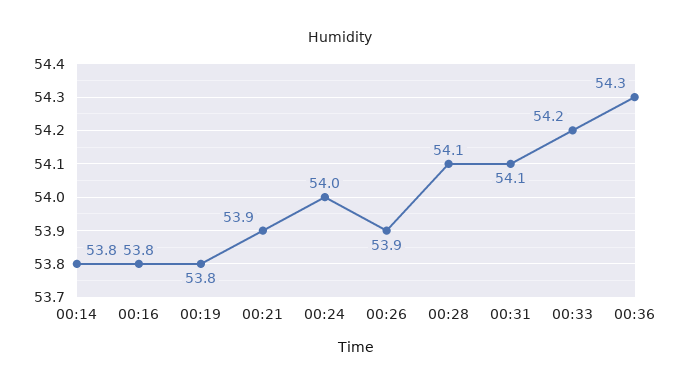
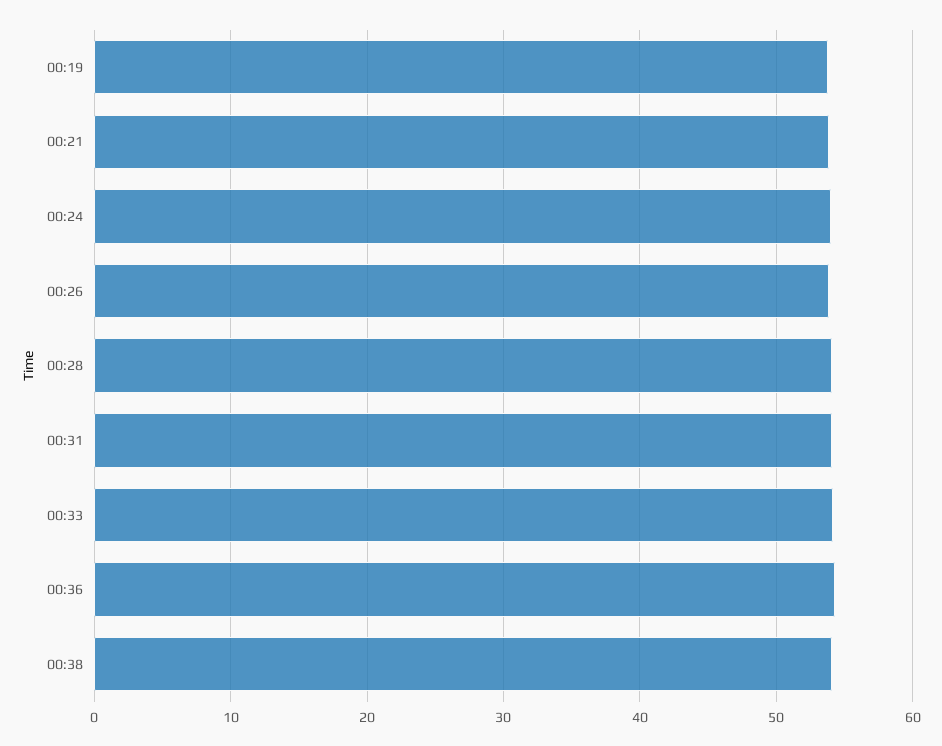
00:14: 53.8 -> none
00:16: 53.8 -> none
00:38: none -> 54

